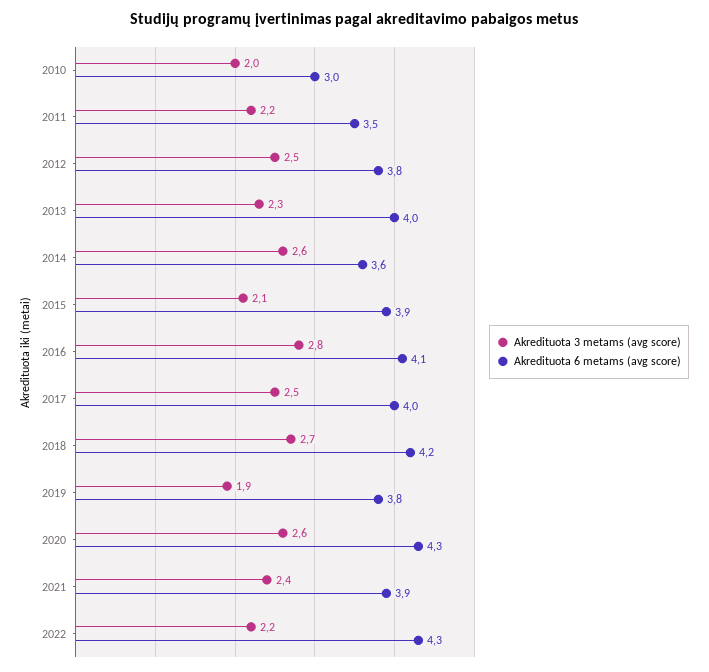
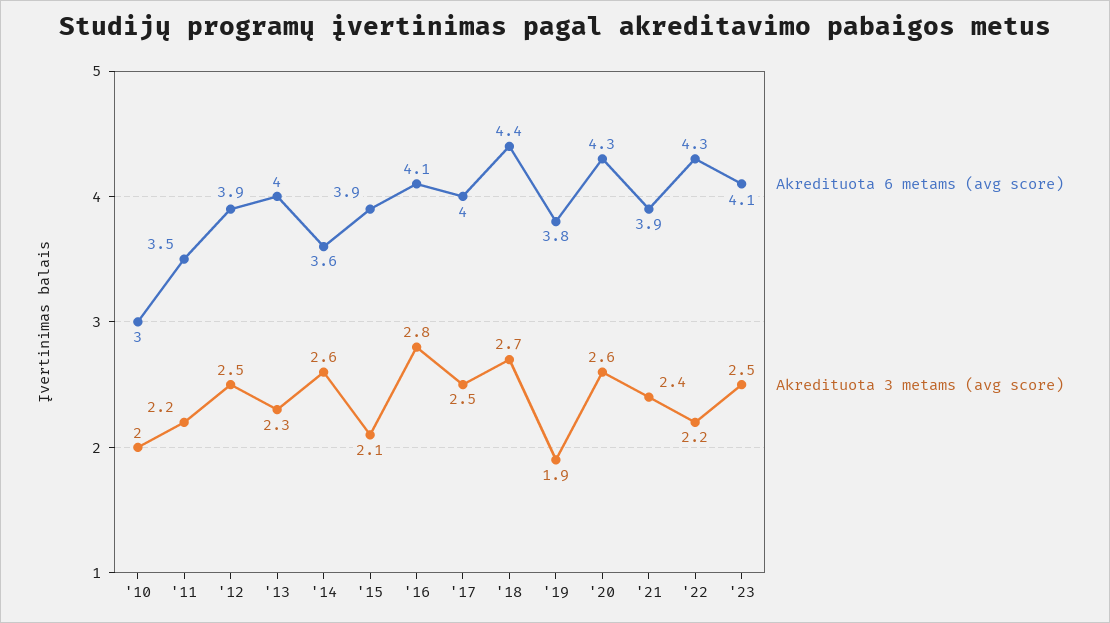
Akredituota 6 metams (avg score), 2012: 3.8 -> 3.9
Akredituota 6 metams (avg score), 2018: 4.2 -> 4.4
Akredituota 6 metams (avg score), '23: none -> 4.1
Akredituota 3 metams (avg score), '23: none -> 2.5

